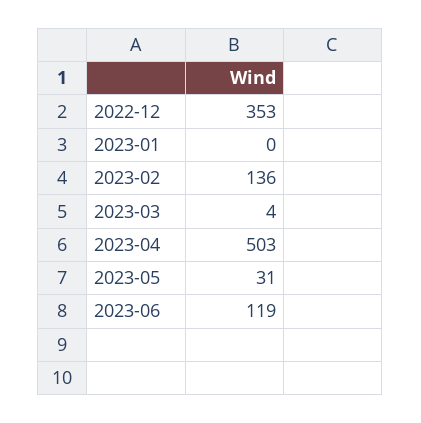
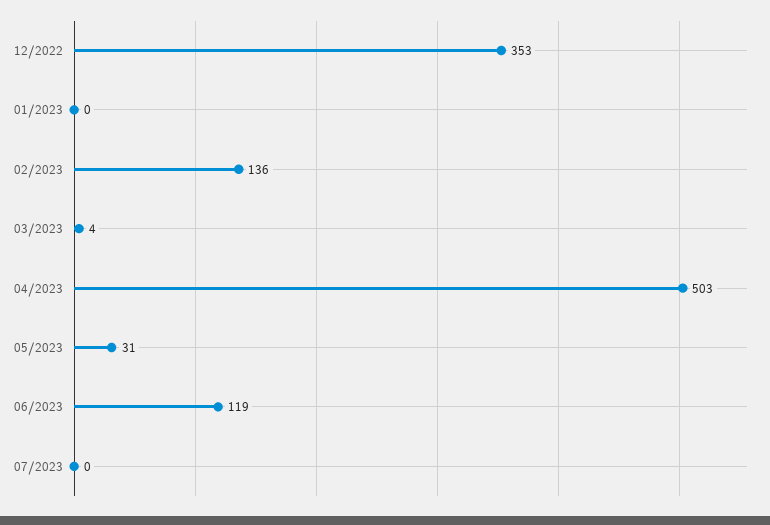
07/2023: none -> 0

